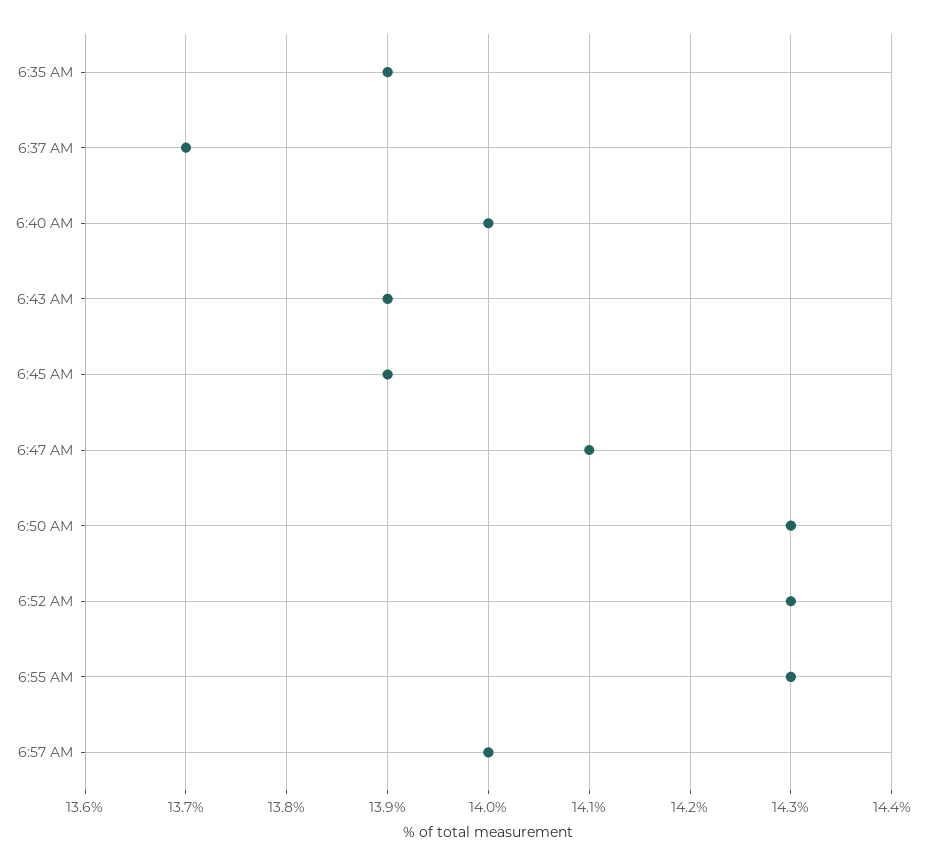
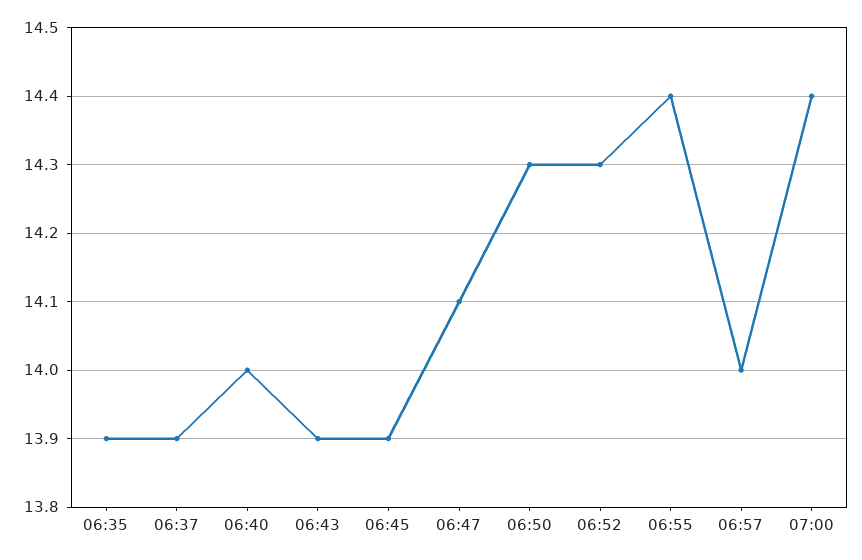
6:37 AM: 13.7 -> 13.9
6:55 AM: 14.3 -> 14.4
07:00: none -> 14.4

